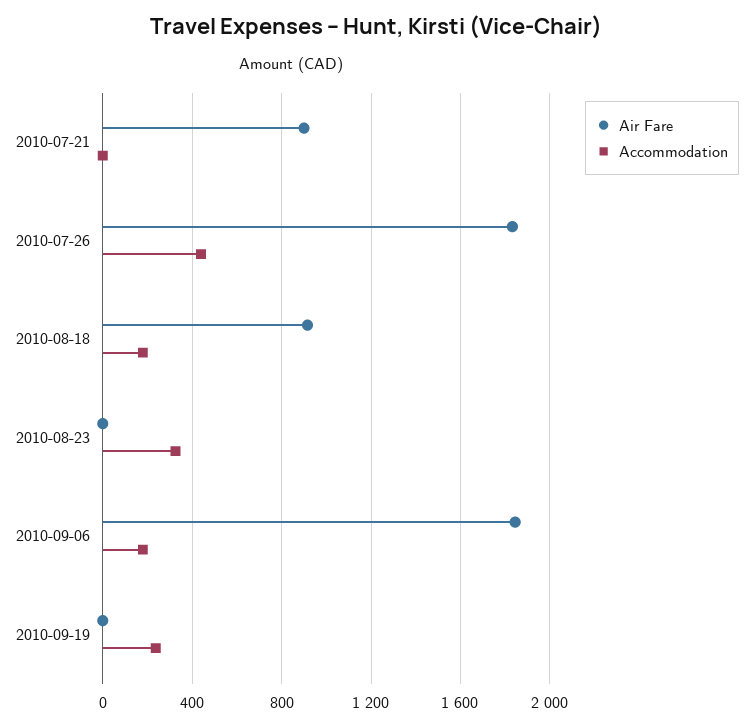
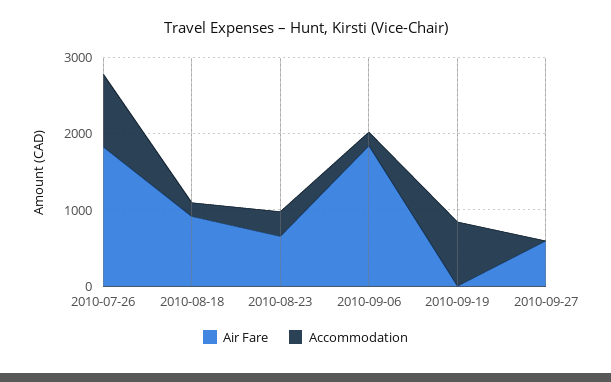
Air Fare, 2010-07-21: 900 -> none
Accommodation, 2010-07-21: 0 -> none
Accommodation, 2010-07-26: 450 -> 1000
Air Fare, 2010-08-23: 0 -> 600
Accommodation, 2010-09-19: 250 -> 800
Air Fare, 2010-09-27: none -> 600
Accommodation, 2010-09-27: none -> 0

